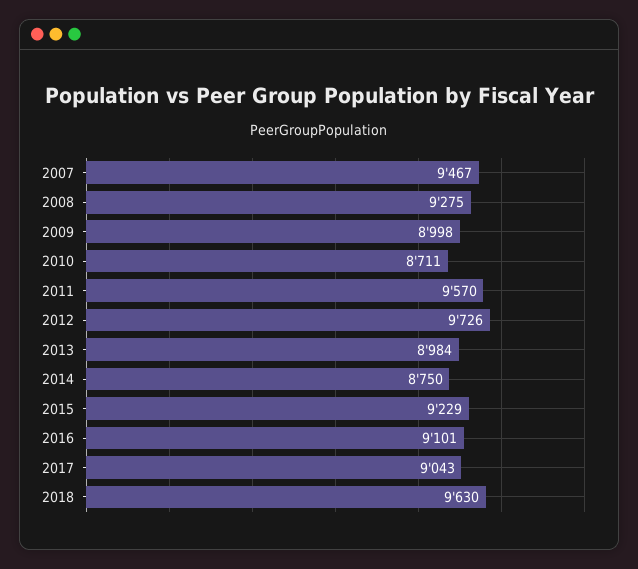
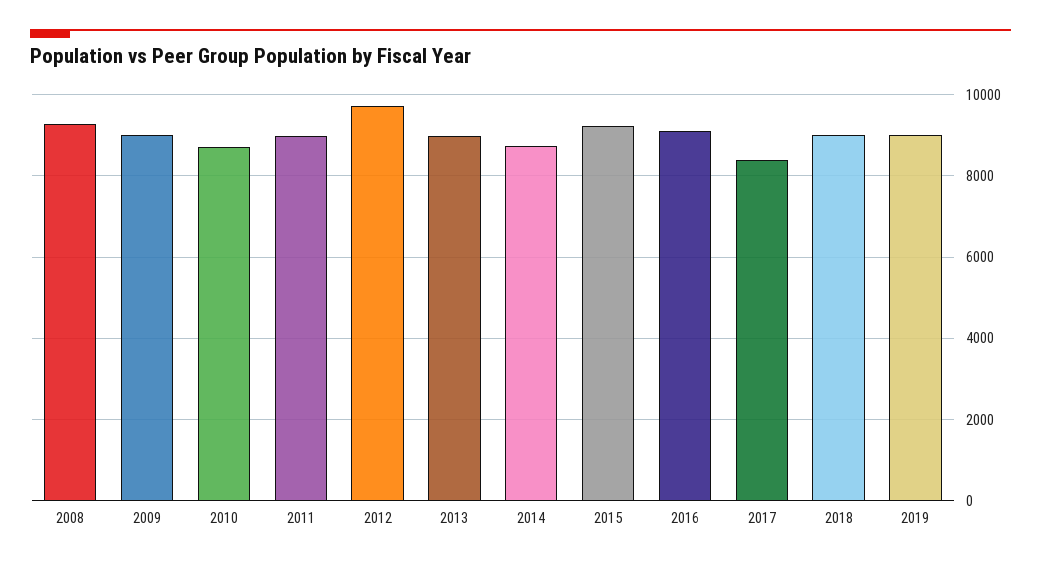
2007: 9467 -> none
2011: 9570 -> 9000
2017: 9043 -> 8400
2018: 9630 -> 9000
2019: none -> 9000

